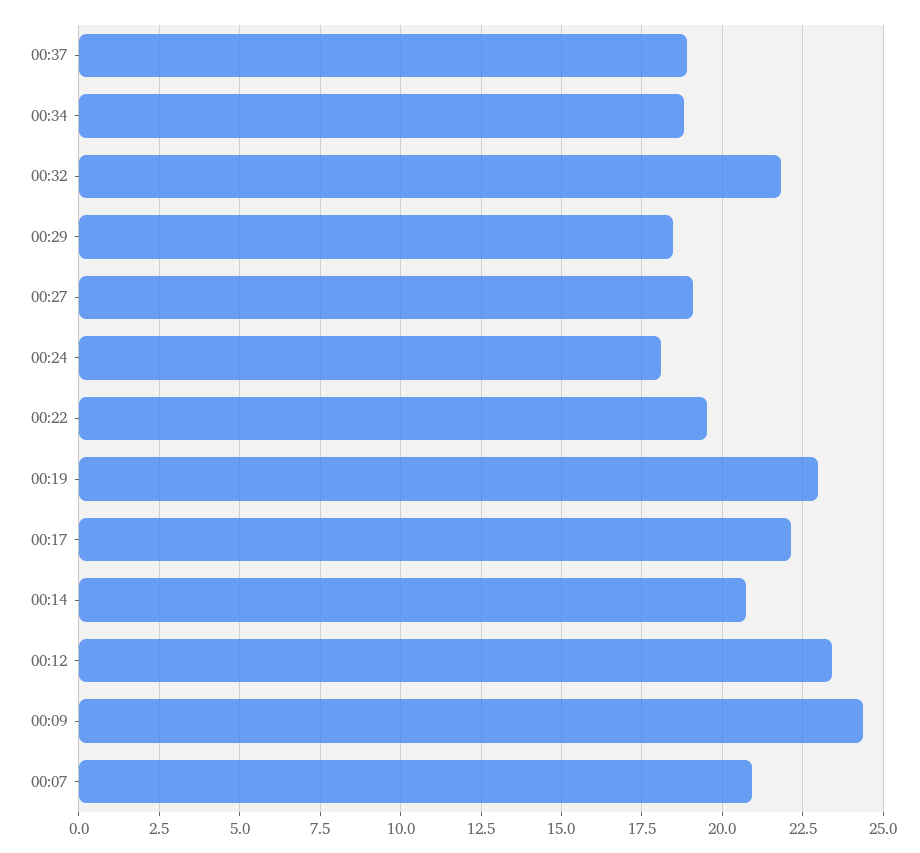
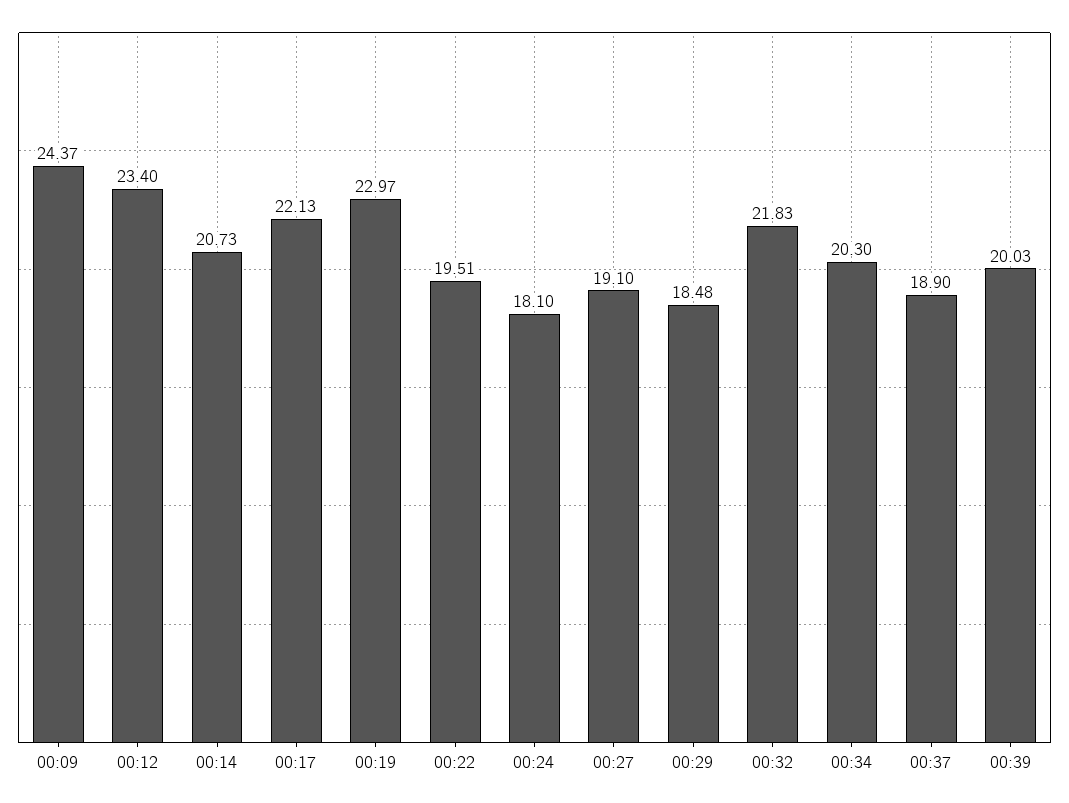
00:34: 18.75 -> 20.3
00:07: 21 -> none
00:39: none -> 20.03

